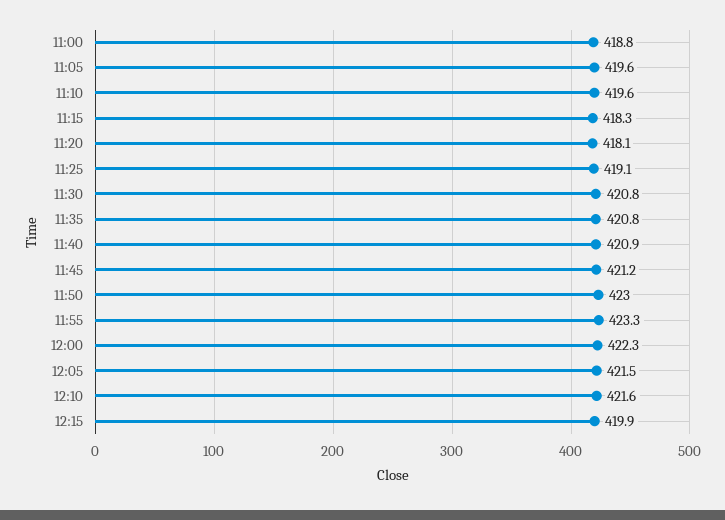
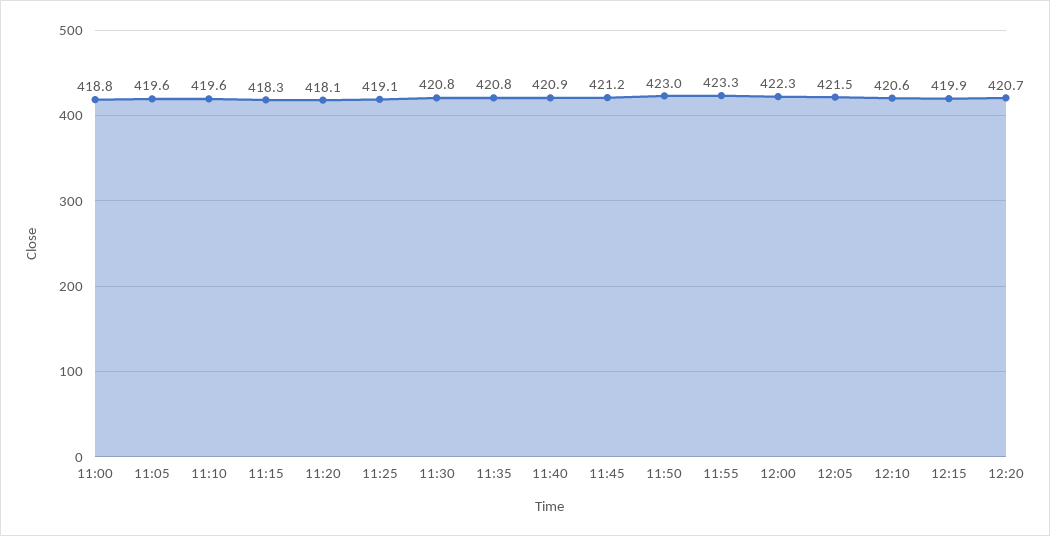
12:10: 421.6 -> 420.6
12:20: none -> 420.7

